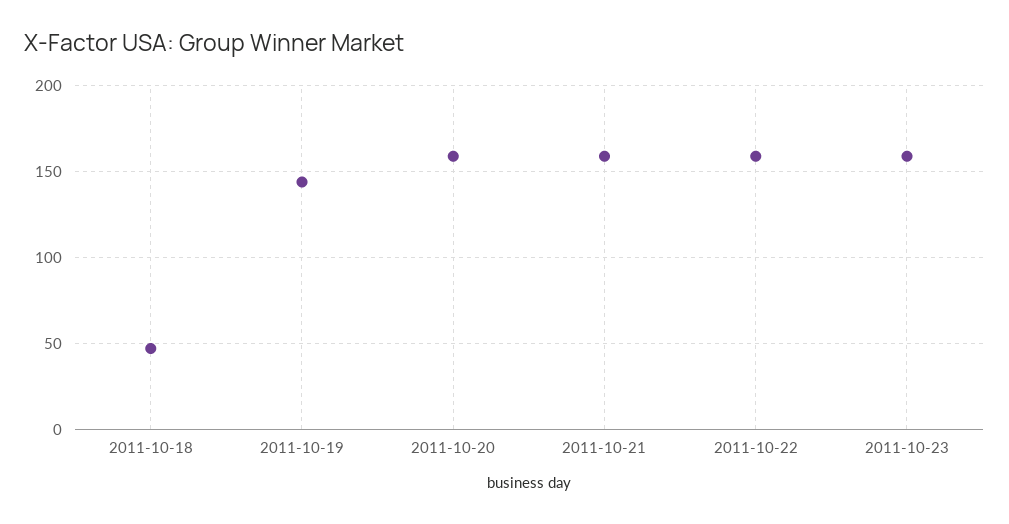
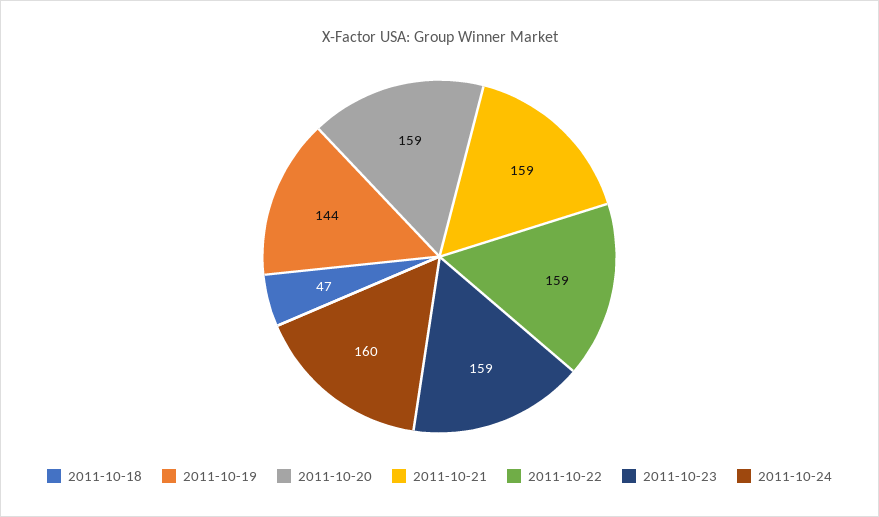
2011-10-24: none -> 160

